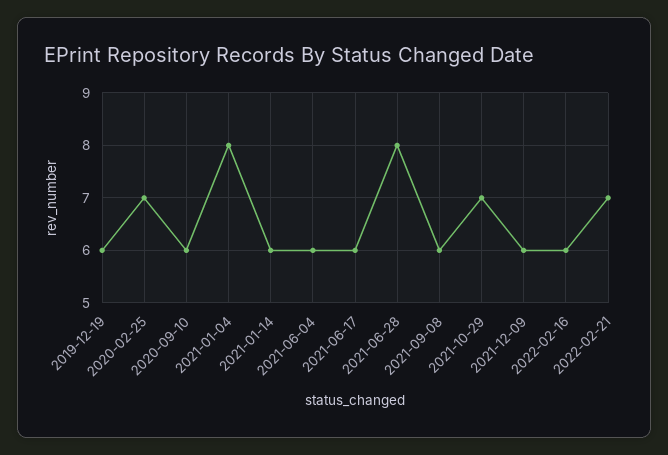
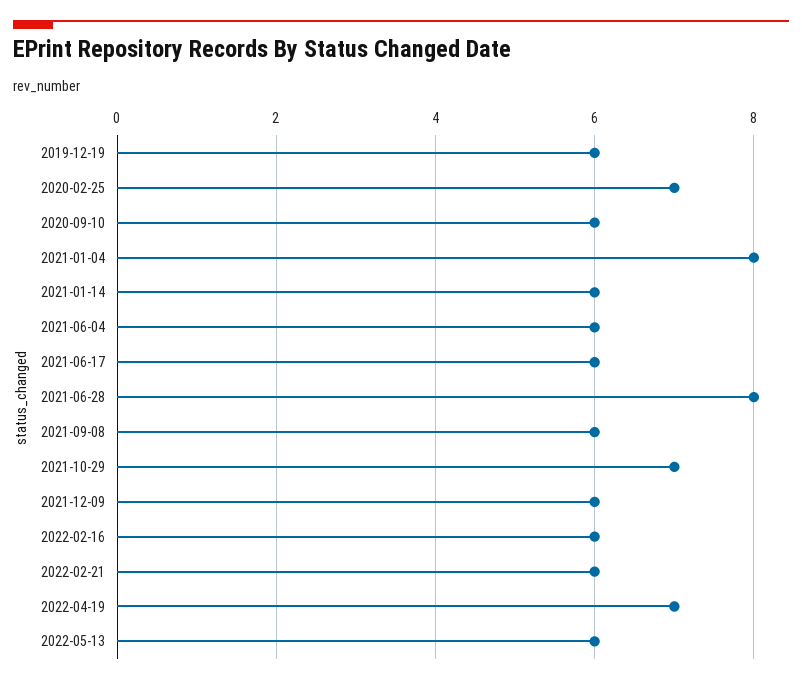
2022-02-21: 7 -> 6
2022-04-19: none -> 7
2022-05-13: none -> 6

